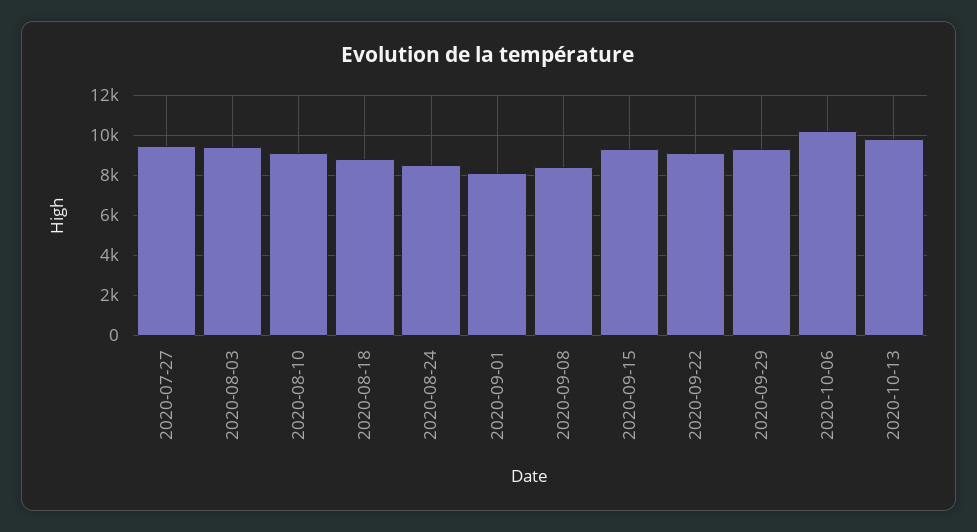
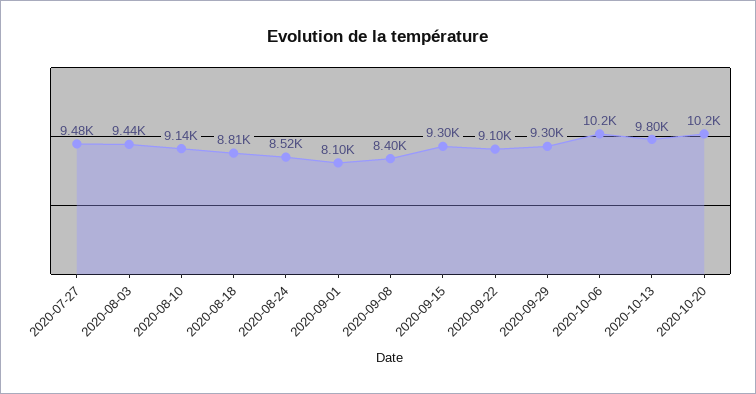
2020-10-20: none -> 10200

